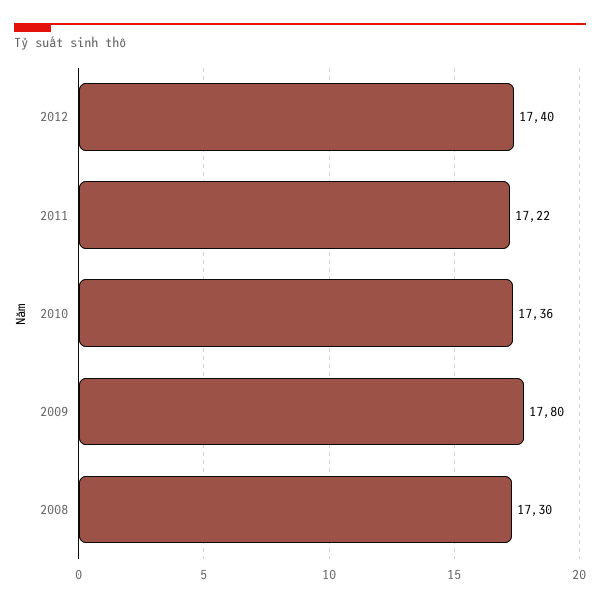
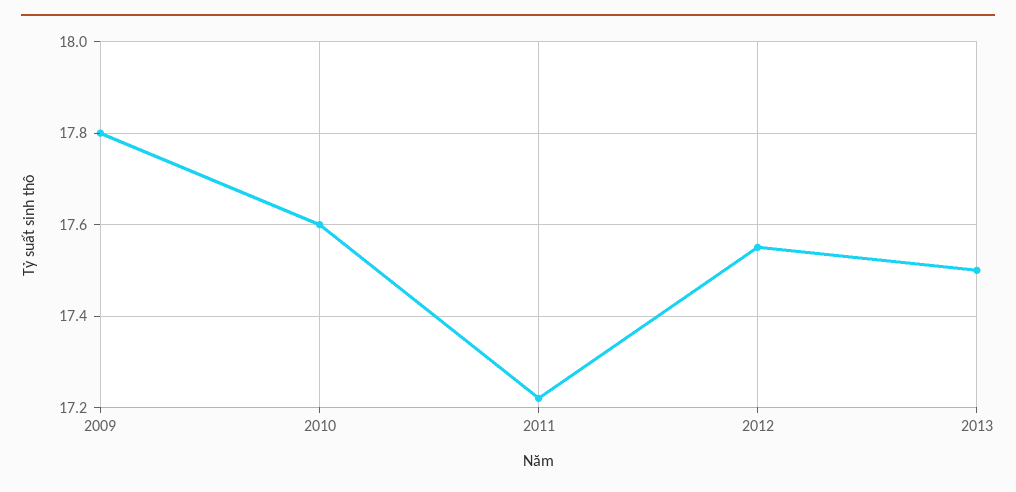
2012: 17.4 -> 17.55
2010: 17.36 -> 17.6
2008: 17.3 -> none
2013: none -> 17.5

